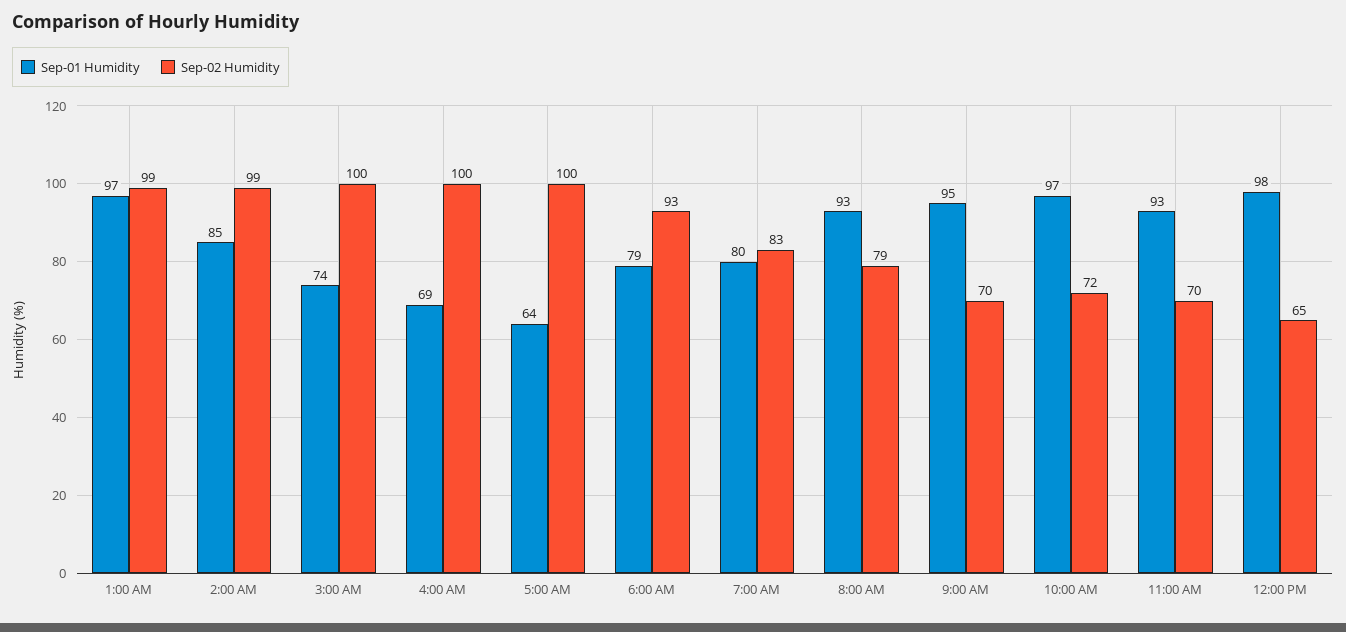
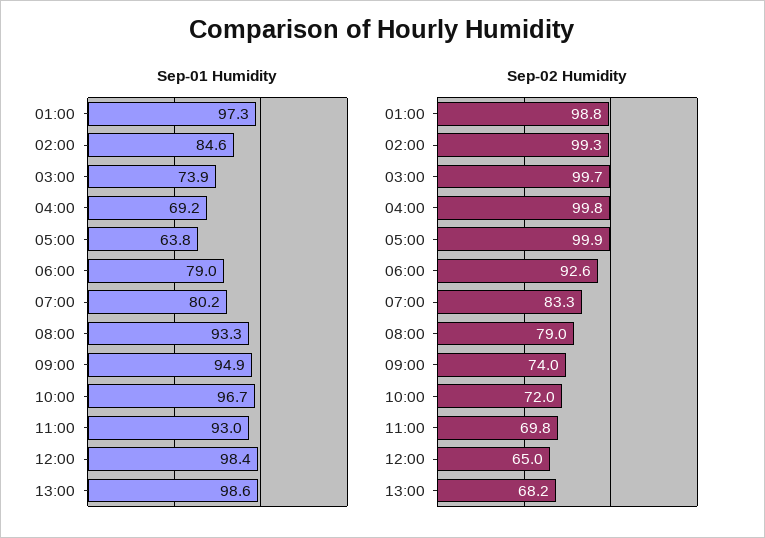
Sep-02 Humidity, 9:00 AM: 70 -> 74
Sep-01 Humidity, 13:00: none -> 98.6
Sep-02 Humidity, 13:00: none -> 68.2

